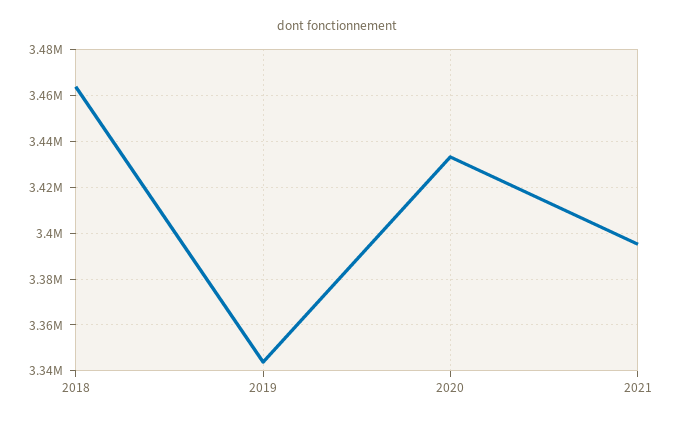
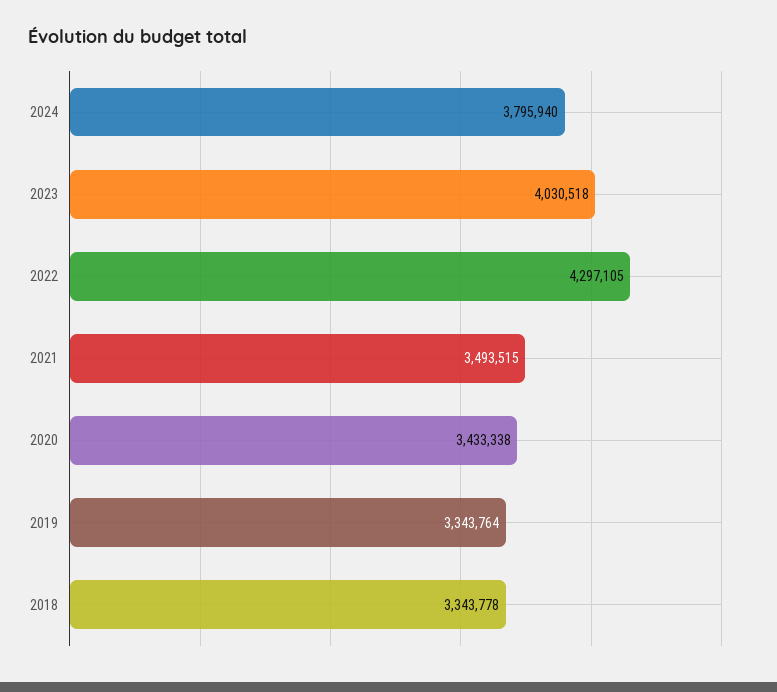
2018: 3465000 -> 3343778
2021: 3395000 -> 3493515
2024: none -> 3795940
2023: none -> 4030518
2022: none -> 4297105

